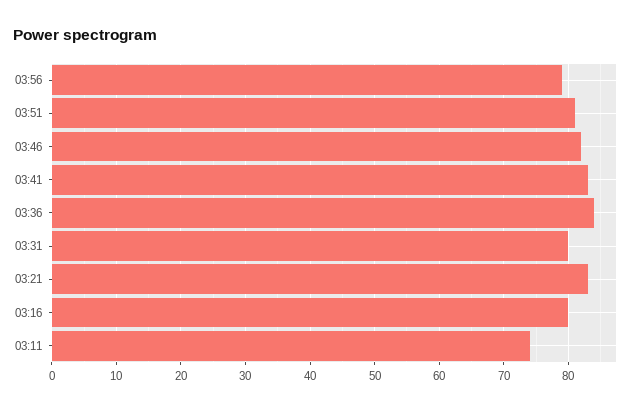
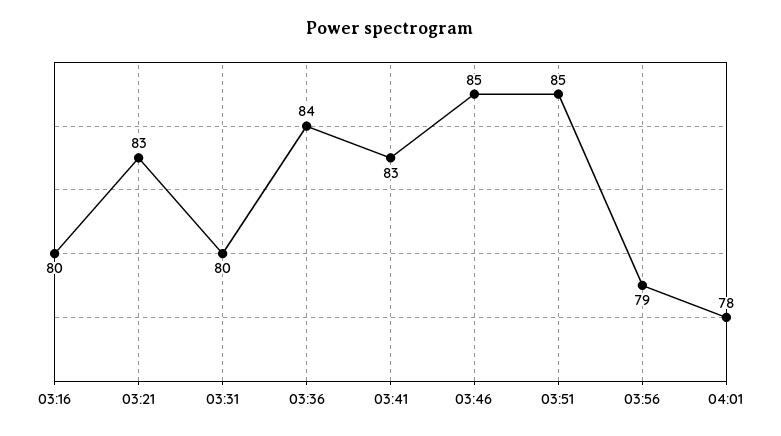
03:51: 81 -> 85
03:46: 82 -> 85
03:11: 74 -> none
04:01: none -> 78

